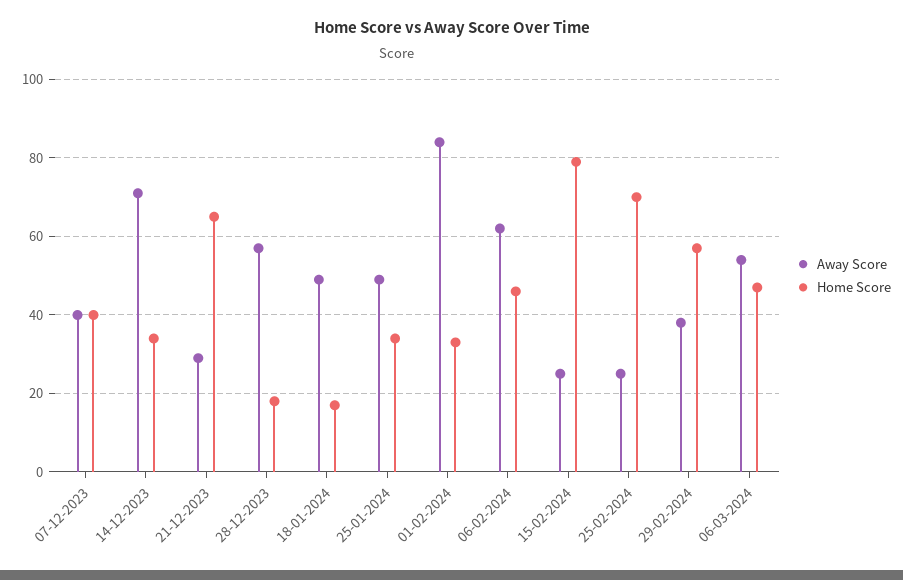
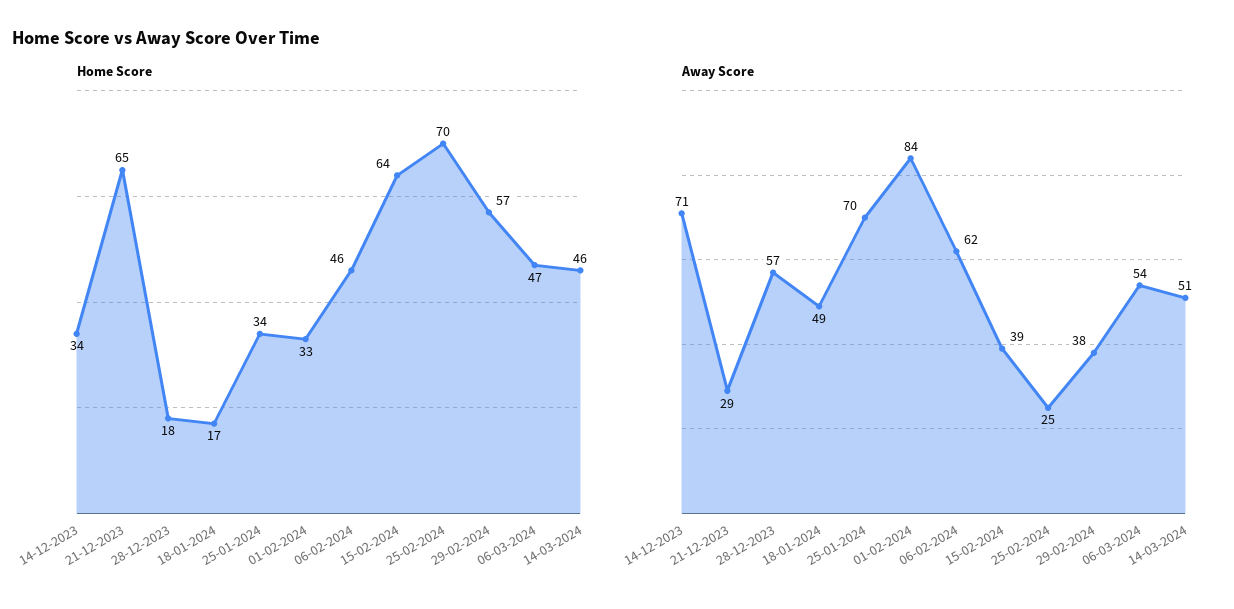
Away Score, 07-12-2023: 40 -> none
Home Score, 07-12-2023: 40 -> none
Away Score, 25-01-2024: 50 -> 70
Away Score, 15-02-2024: 25 -> 39
Home Score, 15-02-2024: 80 -> 64
Home Score, 14-03-2024: none -> 46
Away Score, 14-03-2024: none -> 51

